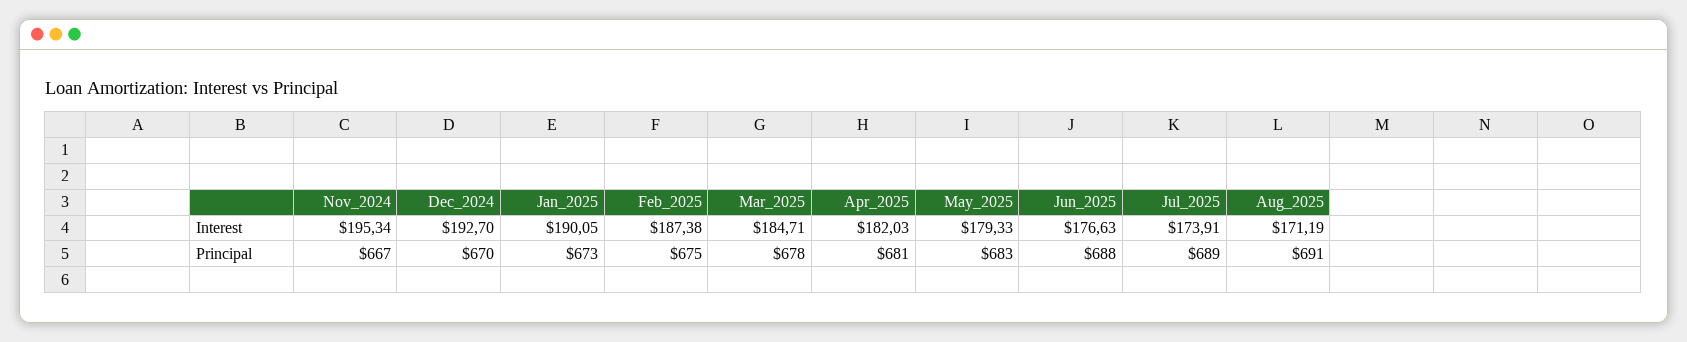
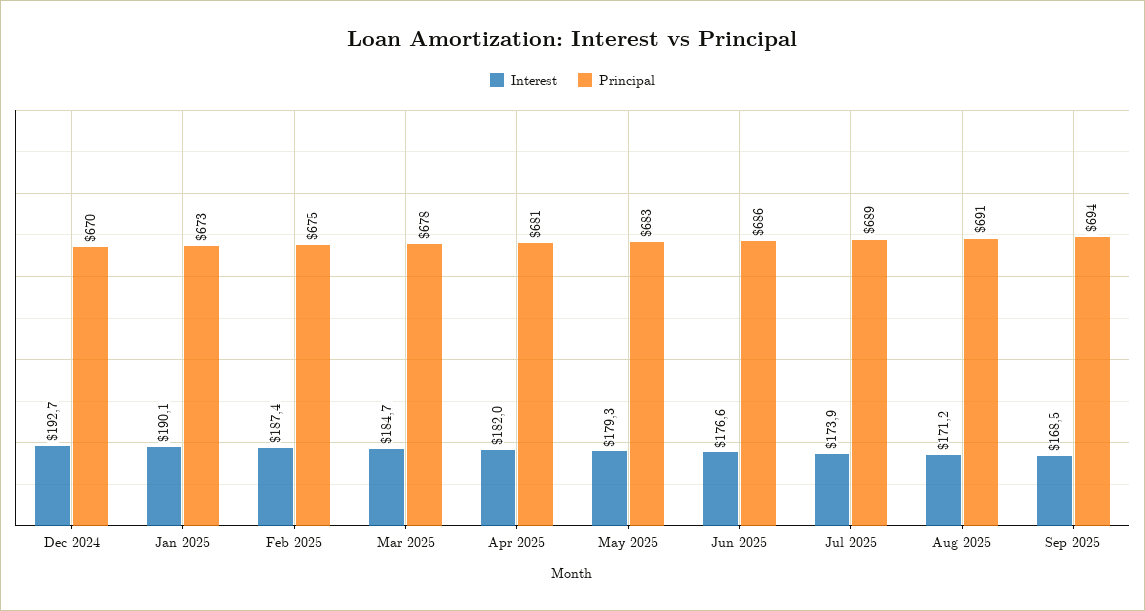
Interest, Nov_2024: 195.34 -> none
Principal, Nov_2024: 667 -> none
Principal, Jun_2025: 688 -> 686
Interest, Sep 2025: none -> 168.5
Principal, Sep 2025: none -> 694

